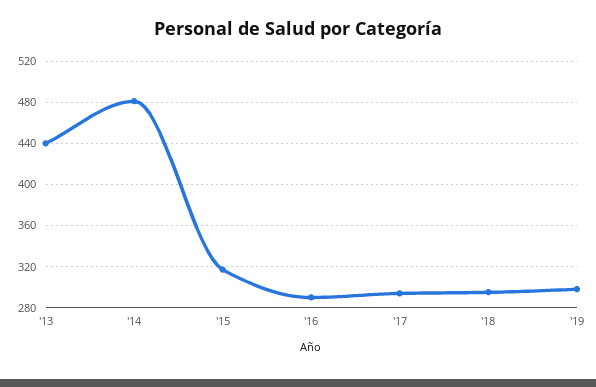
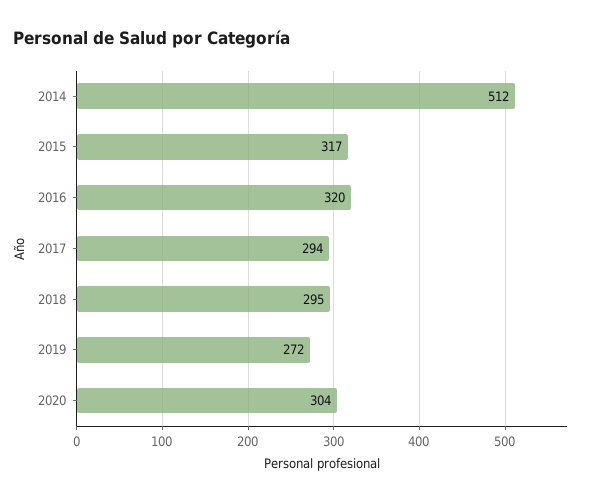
'13: 440 -> none
'14: 480 -> 512
'16: 290 -> 320
'19: 300 -> 272
2020: none -> 304

